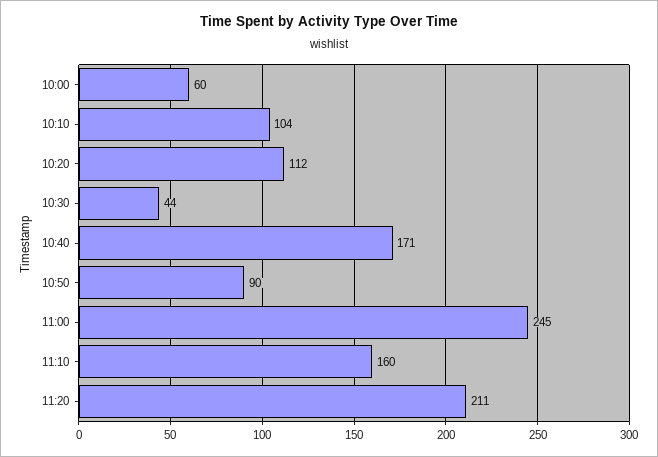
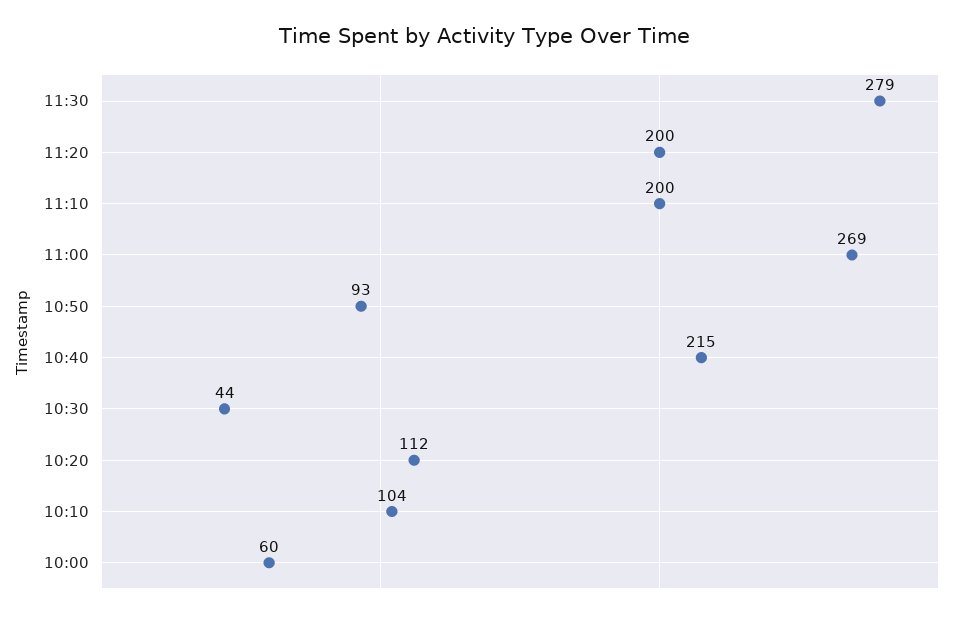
10:40: 171 -> 215
10:50: 90 -> 93
11:00: 245 -> 269
11:10: 160 -> 200
11:20: 211 -> 200
11:30: none -> 279

